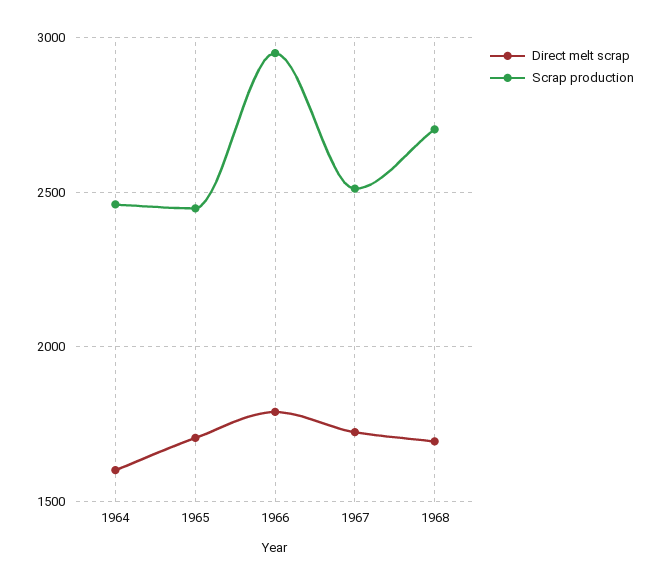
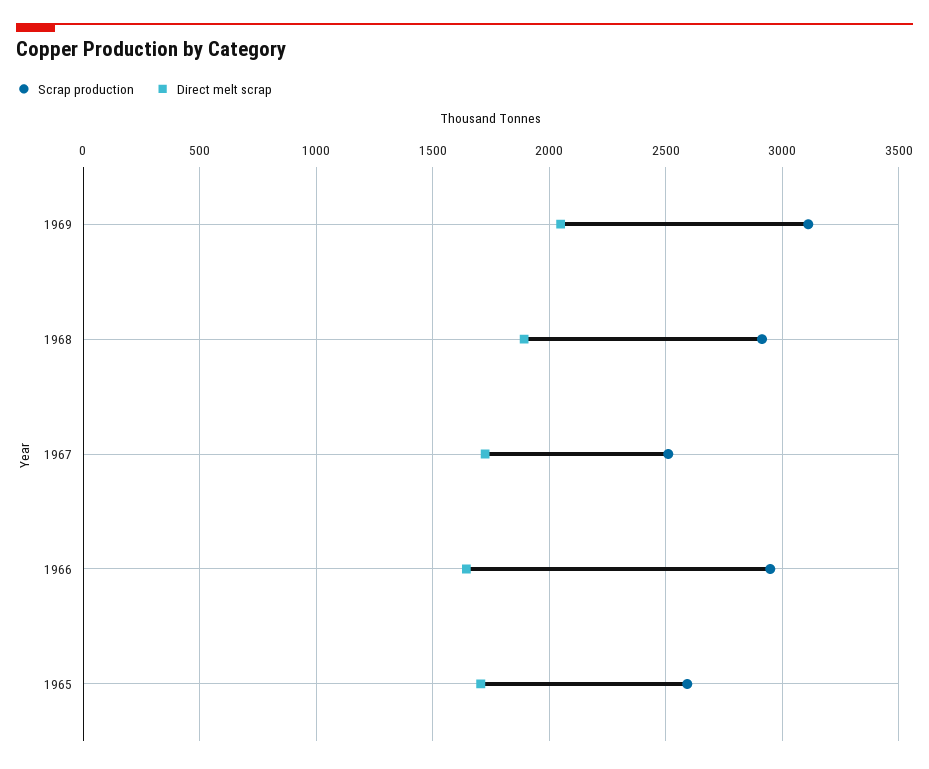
Direct melt scrap, 1964: 1600 -> none
Scrap production, 1964: 2450 -> none
Scrap production, 1965: 2450 -> 2600
Direct melt scrap, 1966: 1800 -> 1650
Direct melt scrap, 1968: 1700 -> 1900
Scrap production, 1968: 2700 -> 2900
Scrap production, 1969: none -> 3100
Direct melt scrap, 1969: none -> 2050

